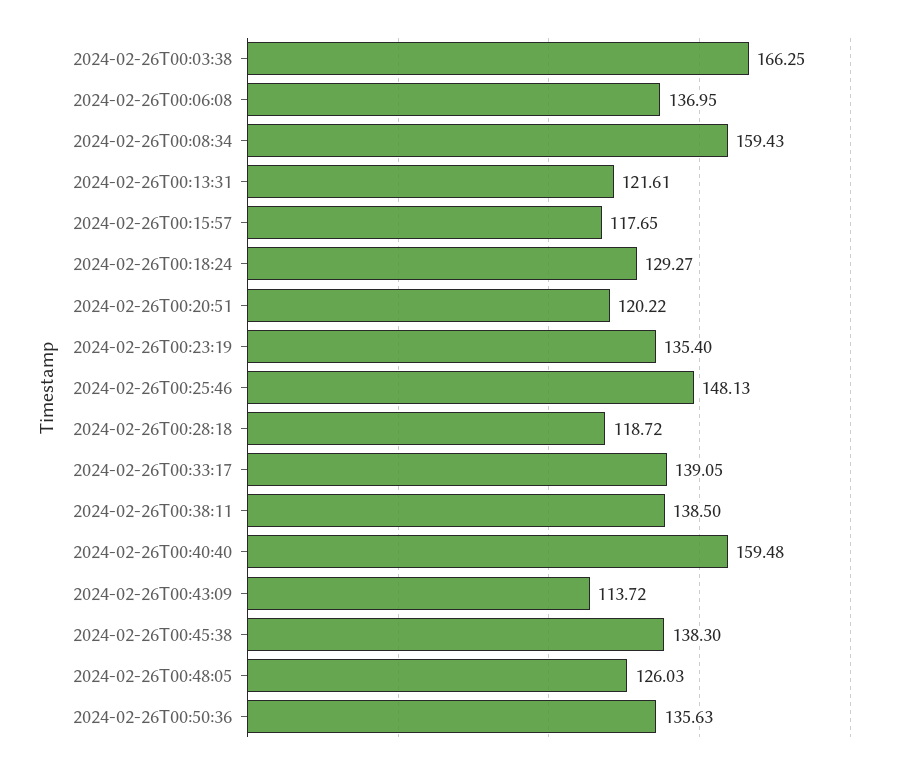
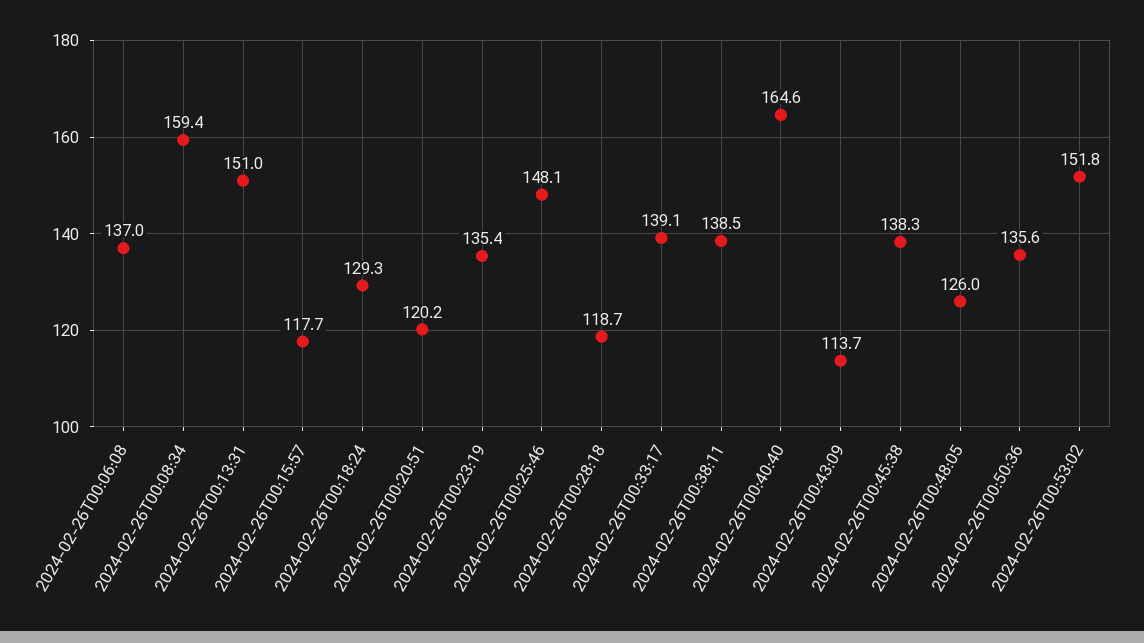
2024-02-26T00:03:38: 166.25 -> none
2024-02-26T00:13:31: 121.61 -> 151
2024-02-26T00:40:40: 159.48 -> 164.6
2024-02-26T00:53:02: none -> 151.8

